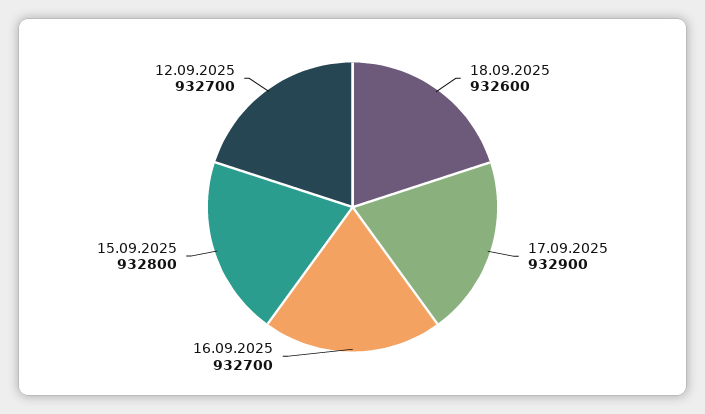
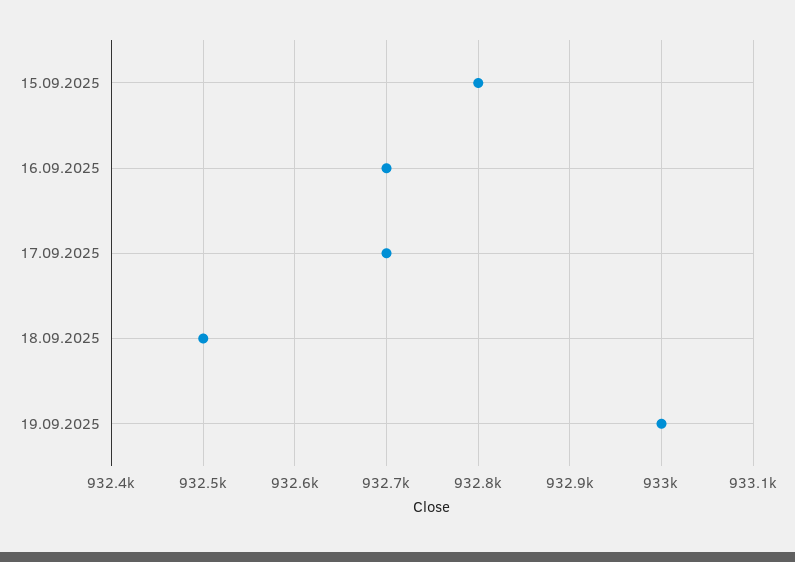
18.09.2025: 932600 -> 932500
17.09.2025: 932900 -> 932700
12.09.2025: 932700 -> none
19.09.2025: none -> 933000

